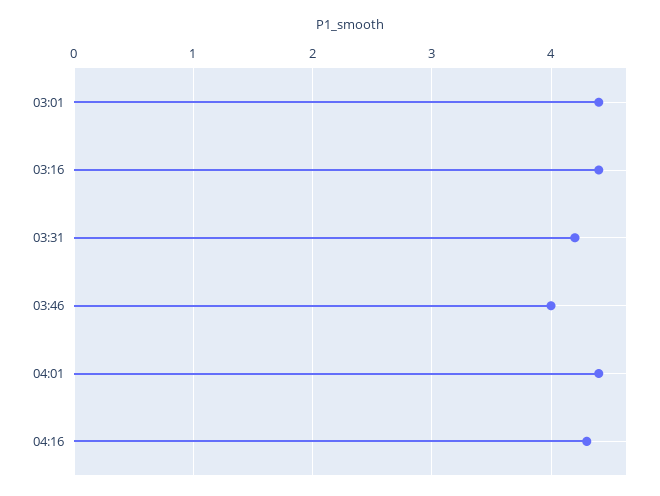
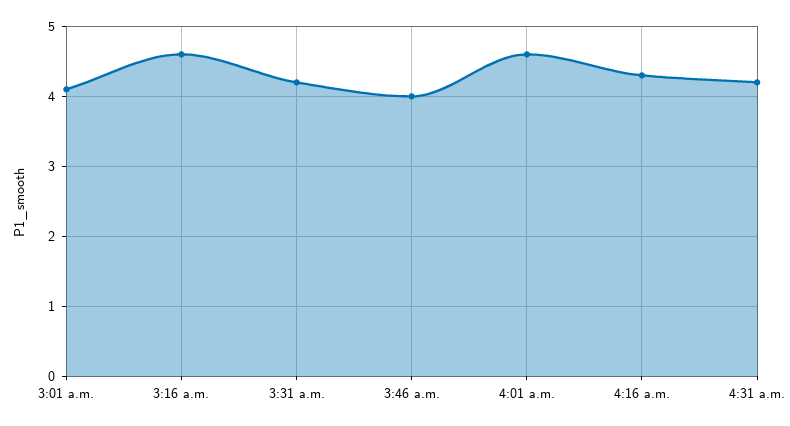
03:01: 4.4 -> 4.1
03:16: 4.4 -> 4.6
04:01: 4.4 -> 4.6
4:31 a.m.: none -> 4.2

